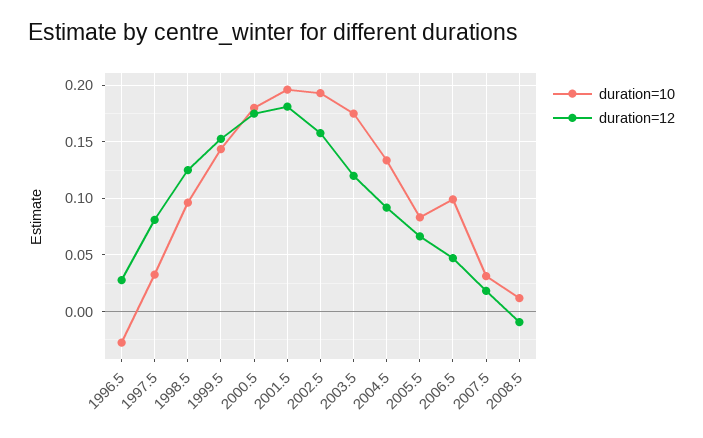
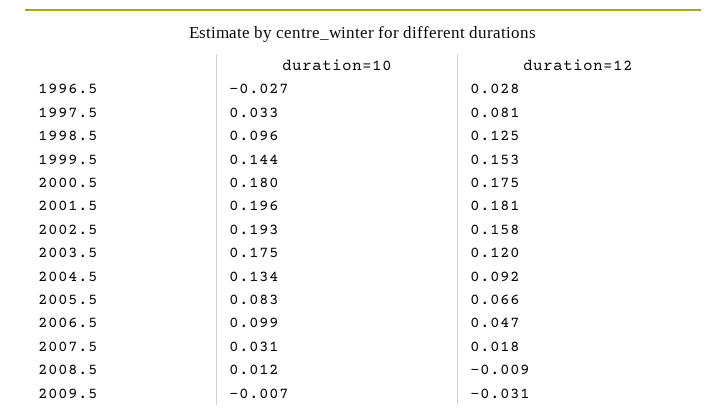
duration=10, 2009.5: none -> -0.007
duration=12, 2009.5: none -> -0.031

